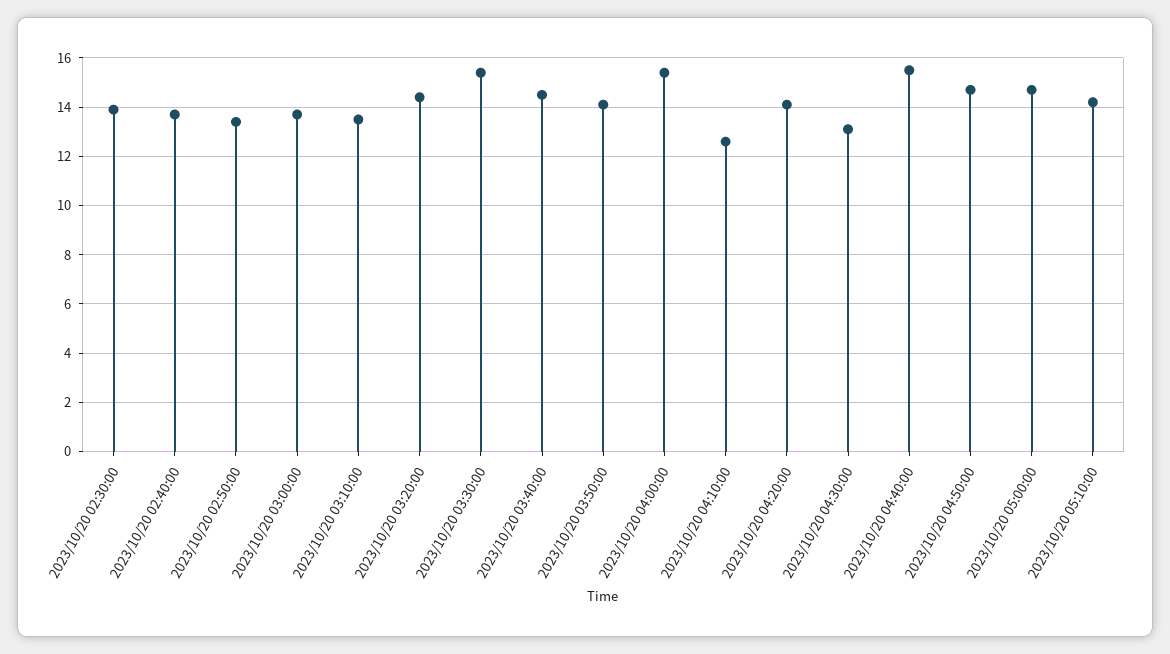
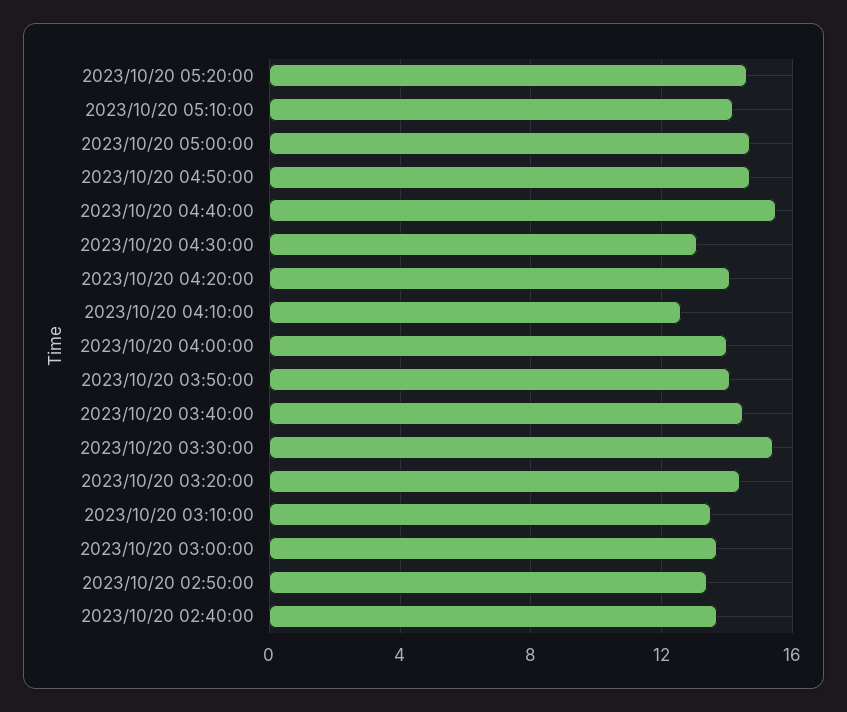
2023/10/20 02:30:00: 14 -> none
2023/10/20 04:00:00: 15.5 -> 14
2023/10/20 05:20:00: none -> 14.5

